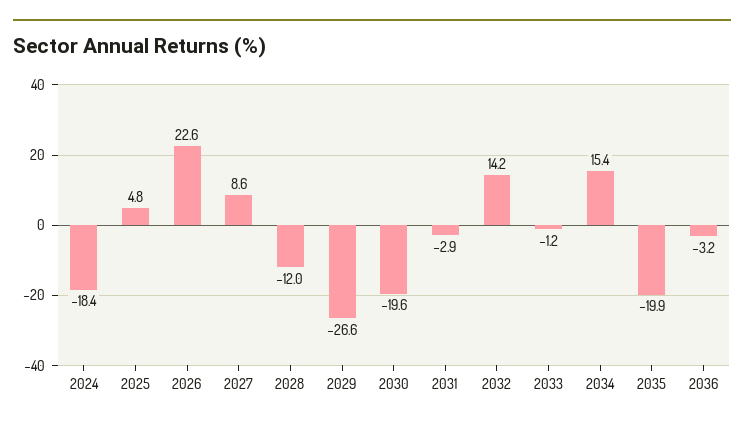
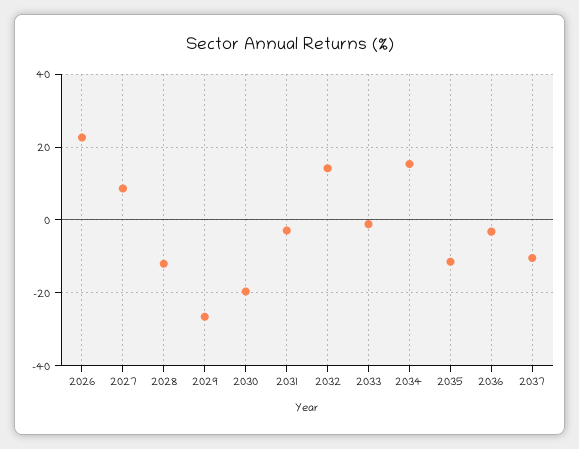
2024: -18.4 -> none
2025: 4.8 -> none
2035: -19.9 -> -12
2037: none -> -10

